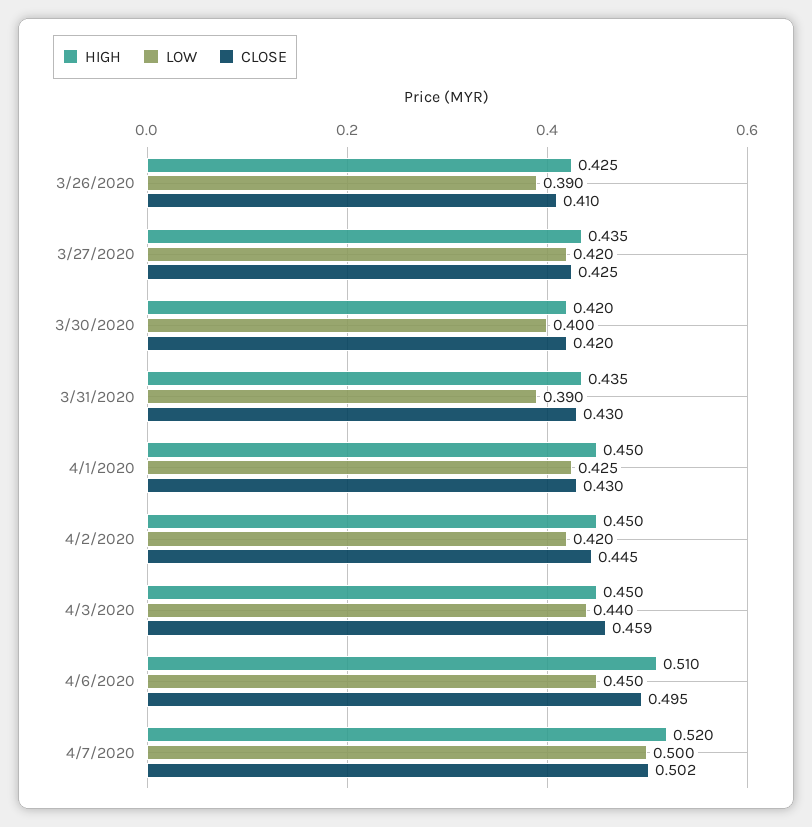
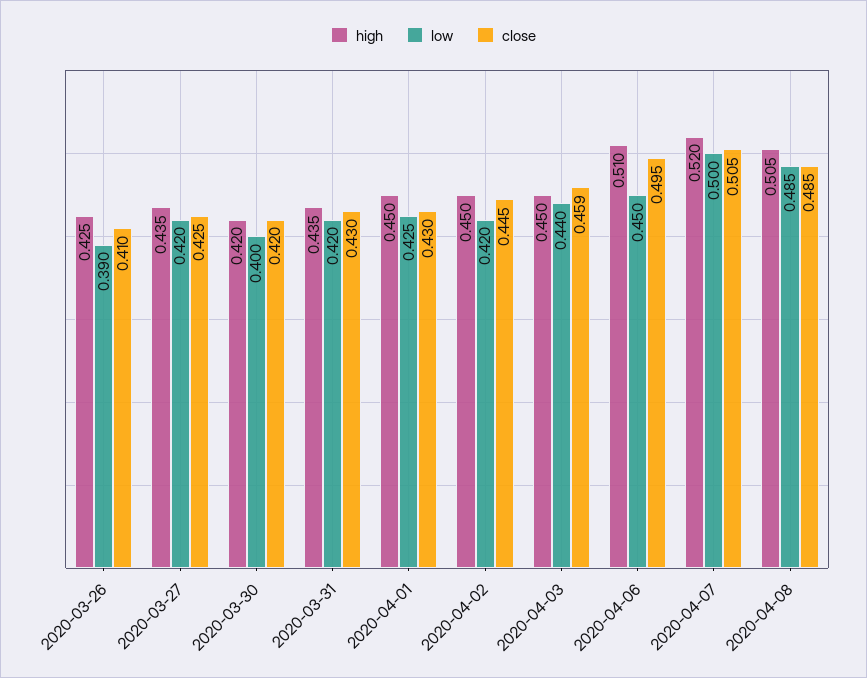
LOW, 3/31/2020: 0.39 -> 0.42
CLOSE, 4/7/2020: 0.502 -> 0.505
HIGH, 2020-04-08: none -> 0.505
LOW, 2020-04-08: none -> 0.485
CLOSE, 2020-04-08: none -> 0.485

